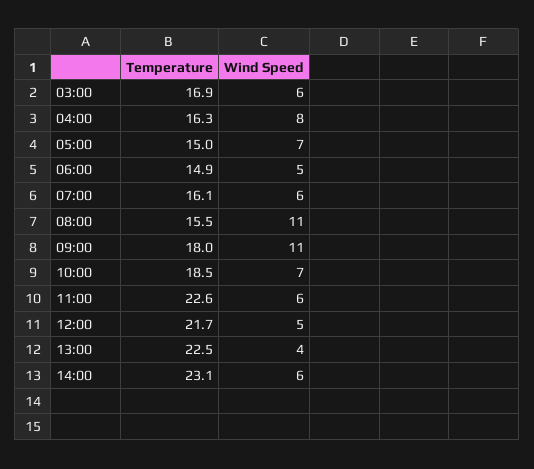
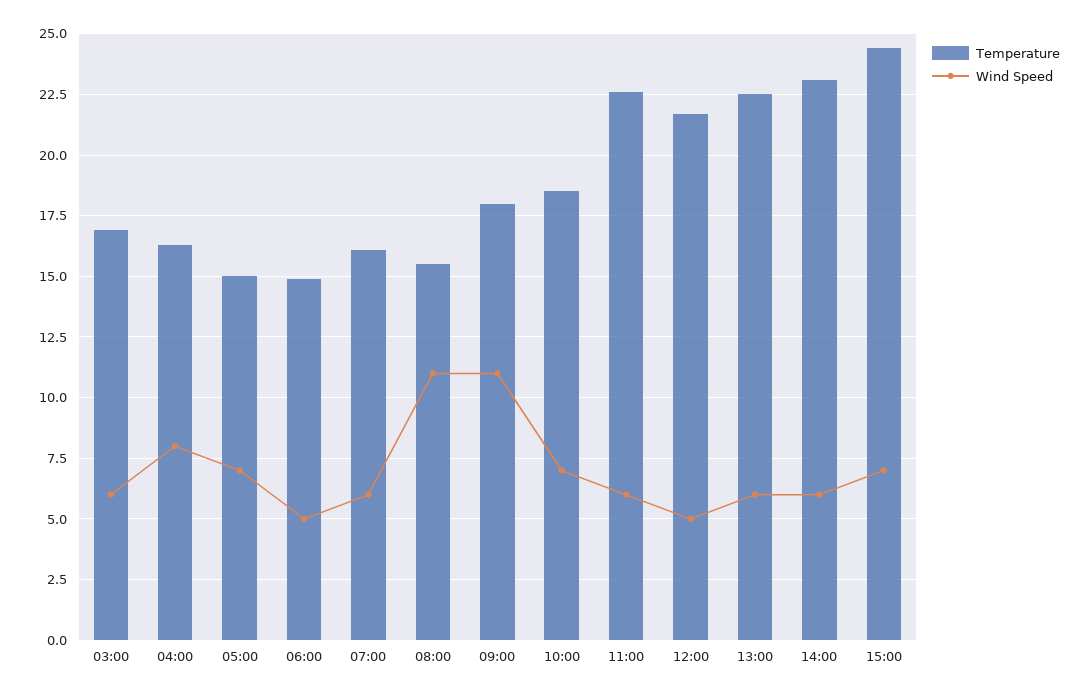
Wind Speed, 13:00: 4 -> 6
Temperature, 15:00: none -> 24.5
Wind Speed, 15:00: none -> 7

